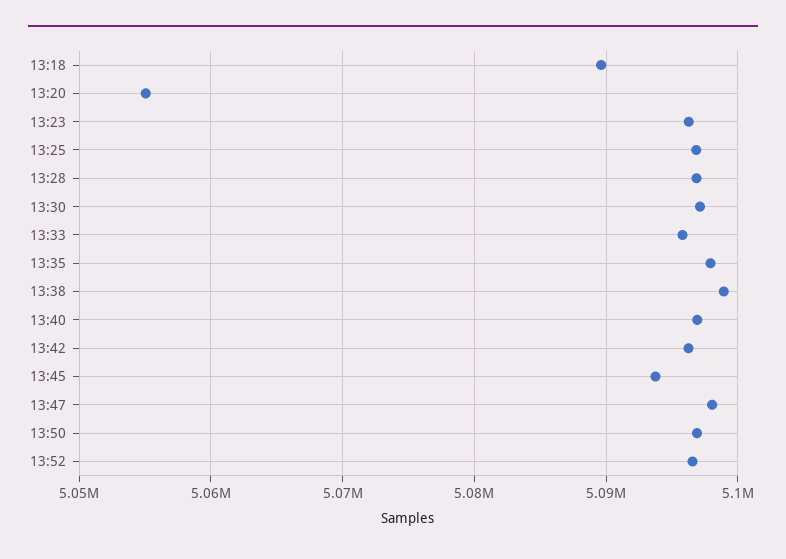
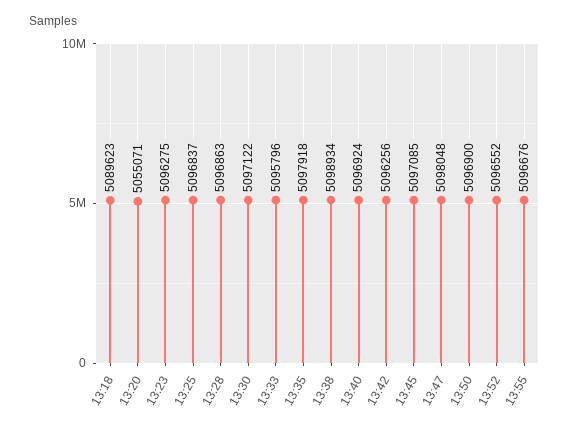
13:45: 5094000 -> 5097085
13:55: none -> 5096676

